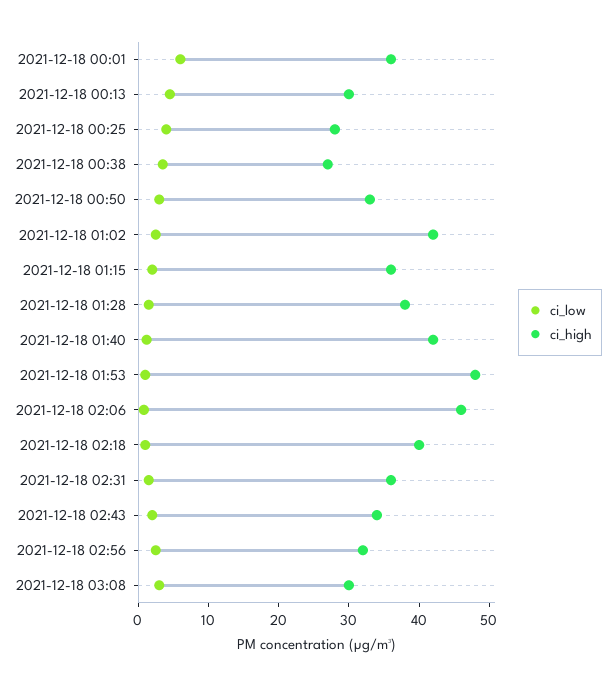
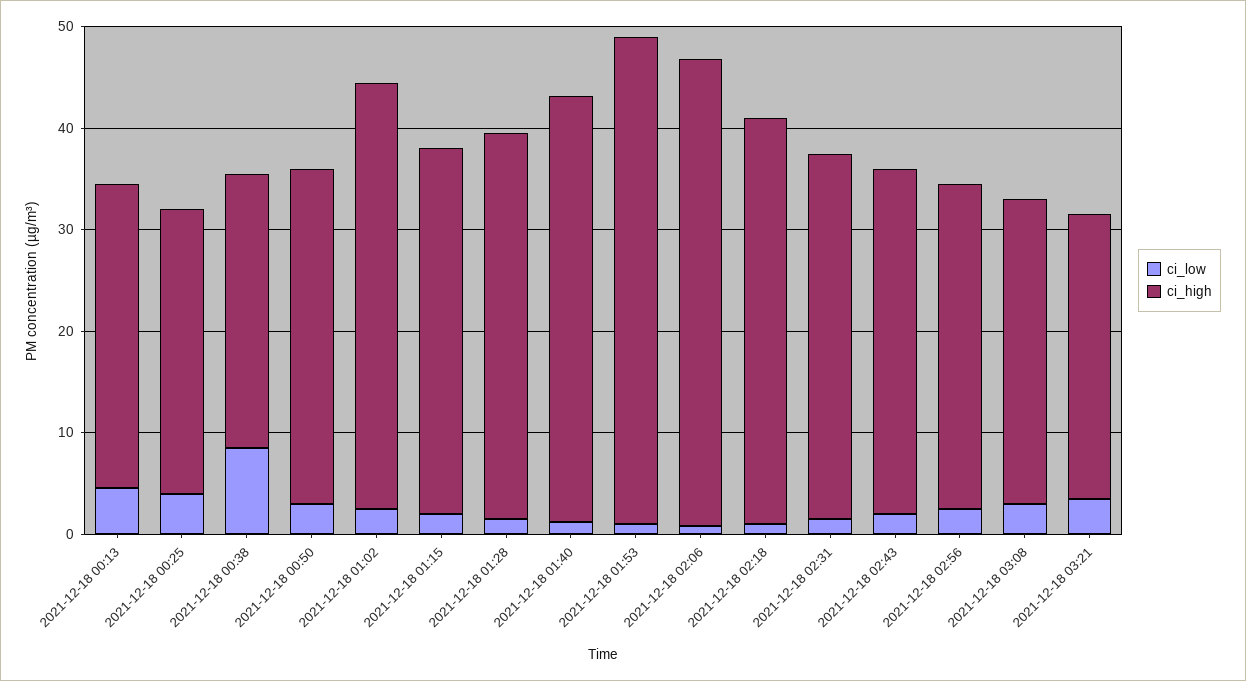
ci_low, 2021-12-18 00:01: 6 -> none
ci_high, 2021-12-18 00:01: 36 -> none
ci_low, 2021-12-18 00:38: 4 -> 8
ci_low, 2021-12-18 03:21: none -> 4
ci_high, 2021-12-18 03:21: none -> 28

